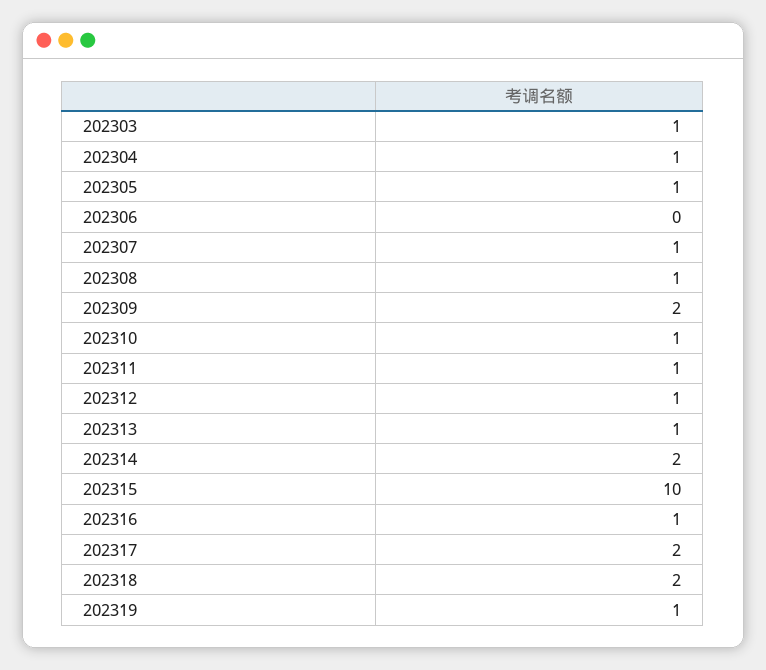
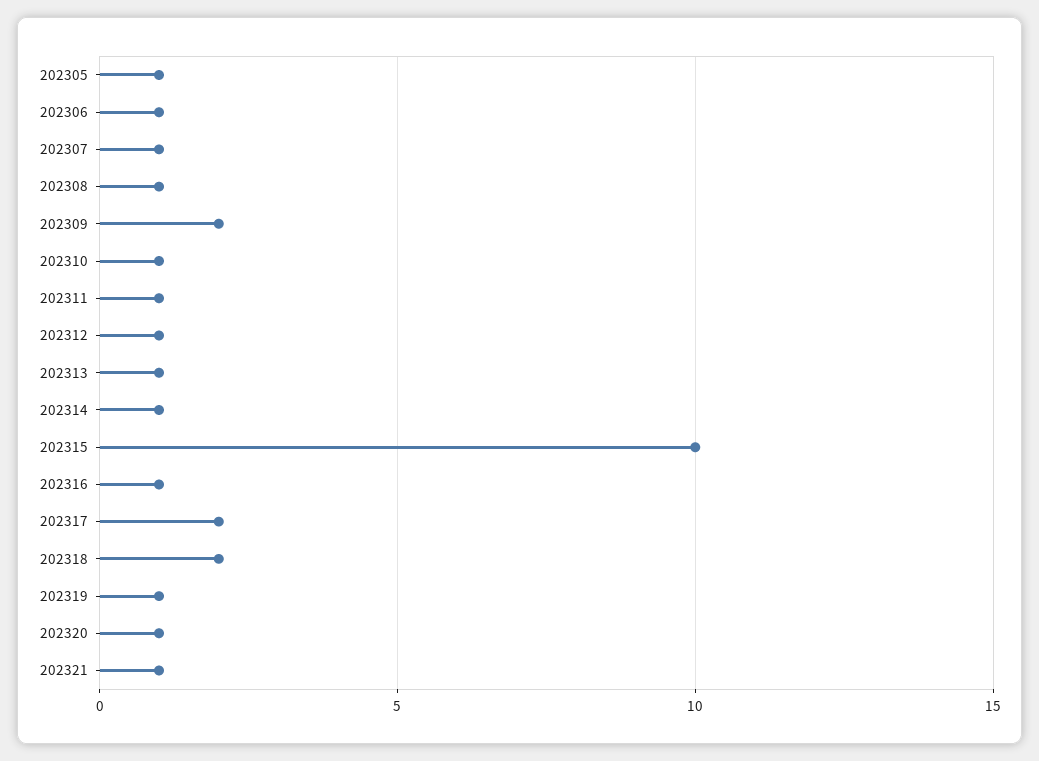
202303: 1 -> none
202304: 1 -> none
202306: 0 -> 1
202314: 2 -> 1
202320: none -> 1
202321: none -> 1

